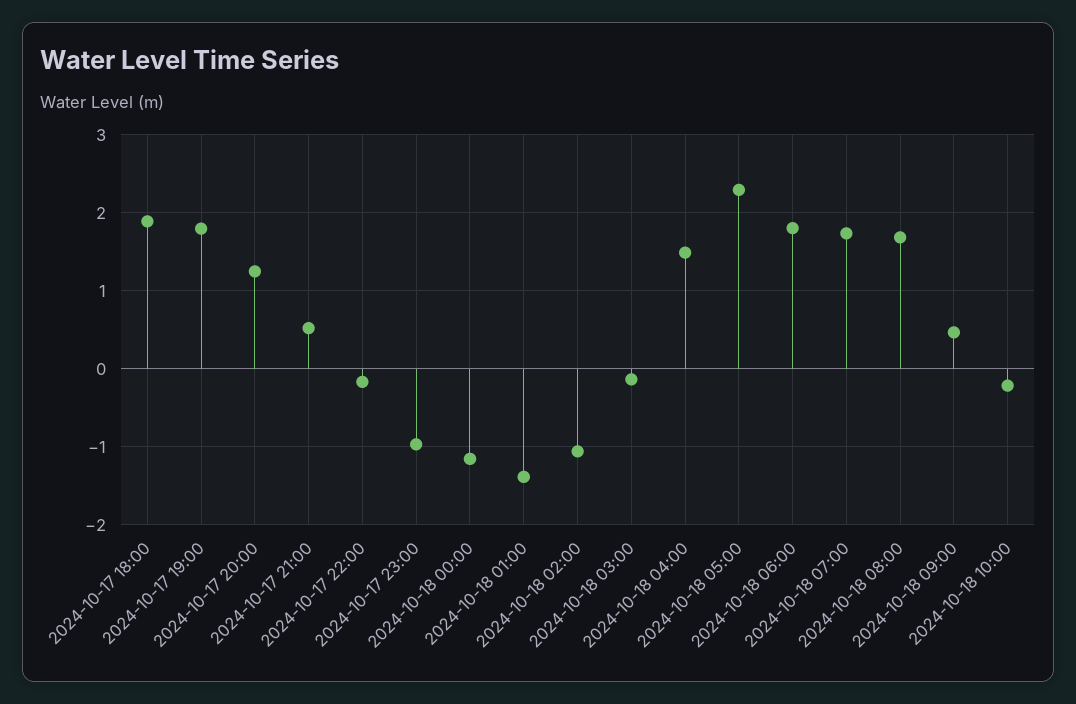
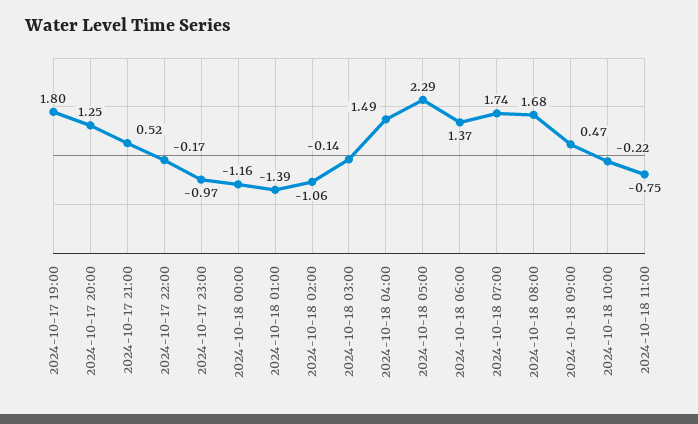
2024-10-17 18:00: 1.9 -> none
2024-10-18 06:00: 1.8 -> 1.37
2024-10-18 11:00: none -> -0.75

